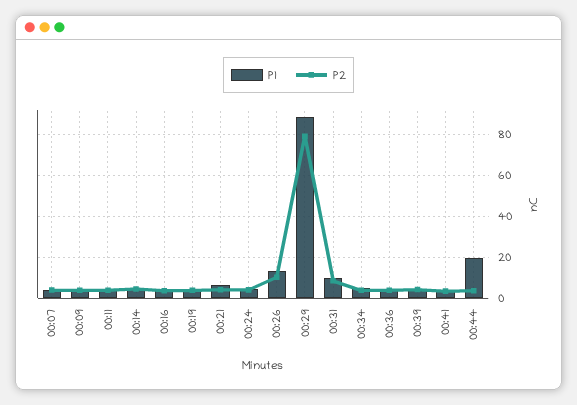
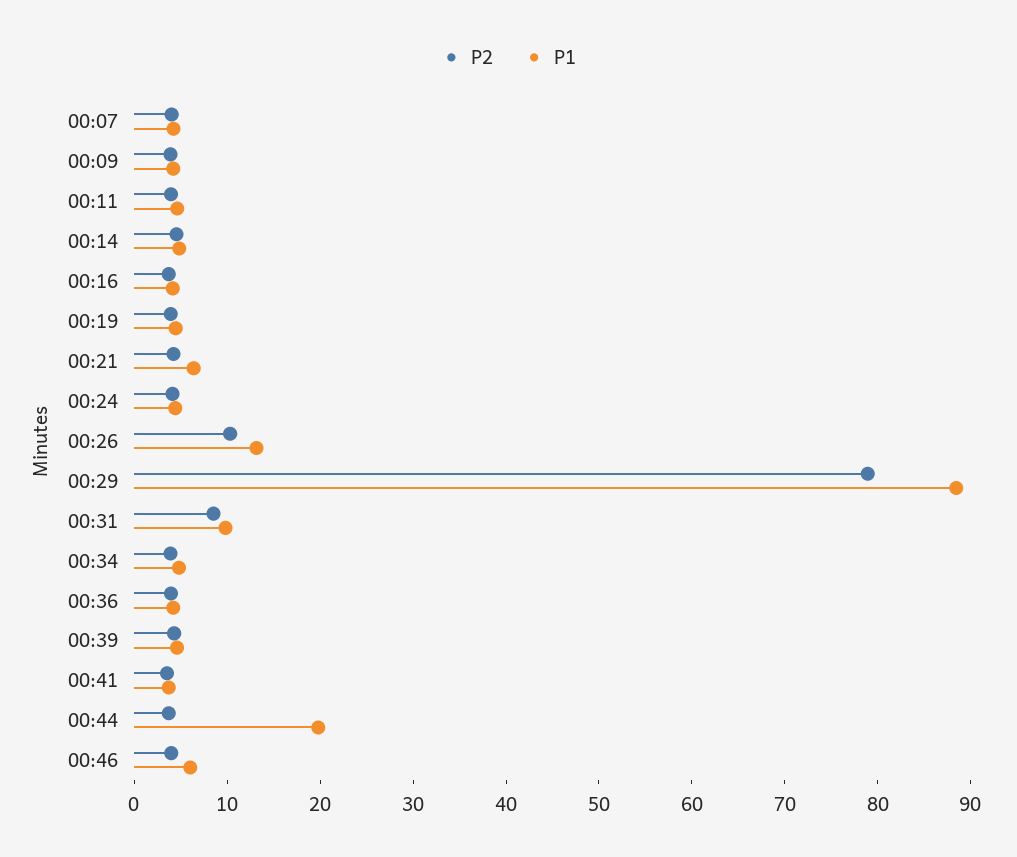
P2, 00:46: none -> 4
P1, 00:46: none -> 6

